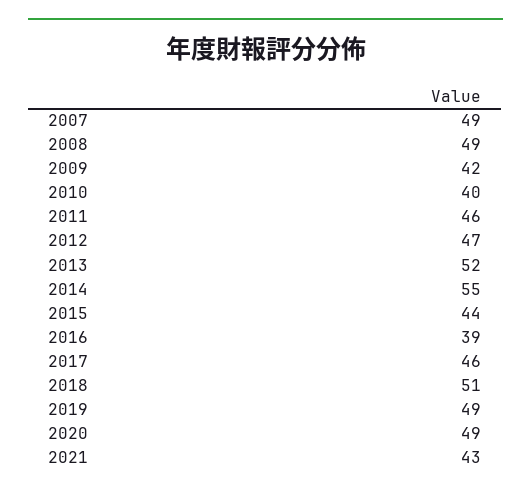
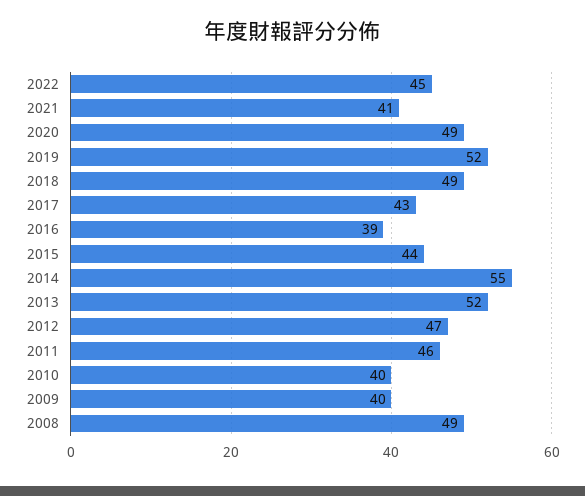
2007: 49 -> none
2009: 42 -> 40
2017: 46 -> 43
2018: 51 -> 49
2019: 49 -> 52
2021: 43 -> 41
2022: none -> 45

